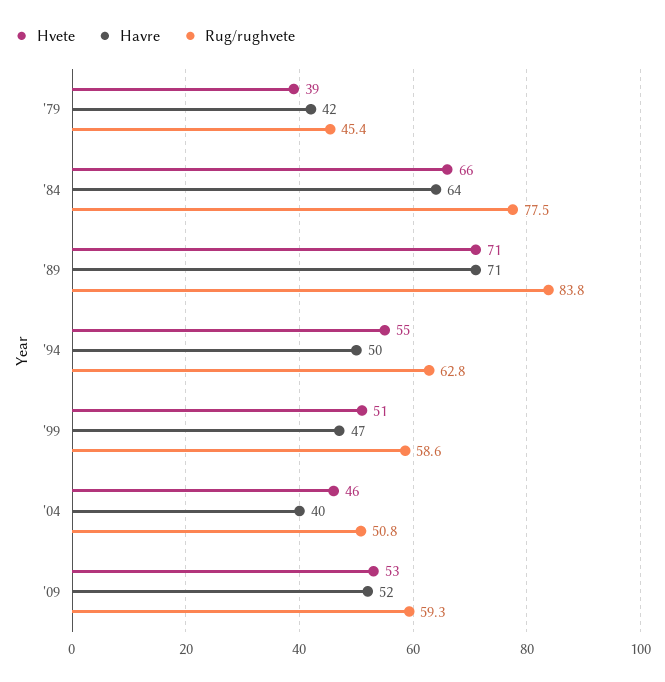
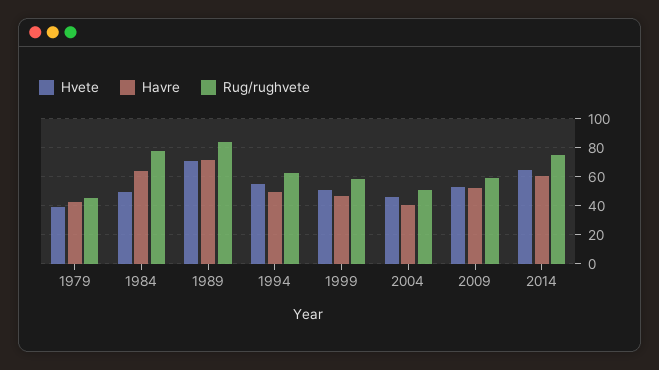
Hvete, '84: 66 -> 50
Hvete, 2014: none -> 65
Havre, 2014: none -> 60
Rug/rughvete, 2014: none -> 75

